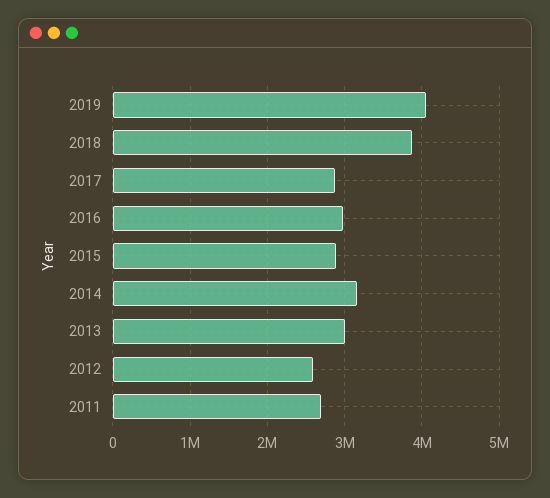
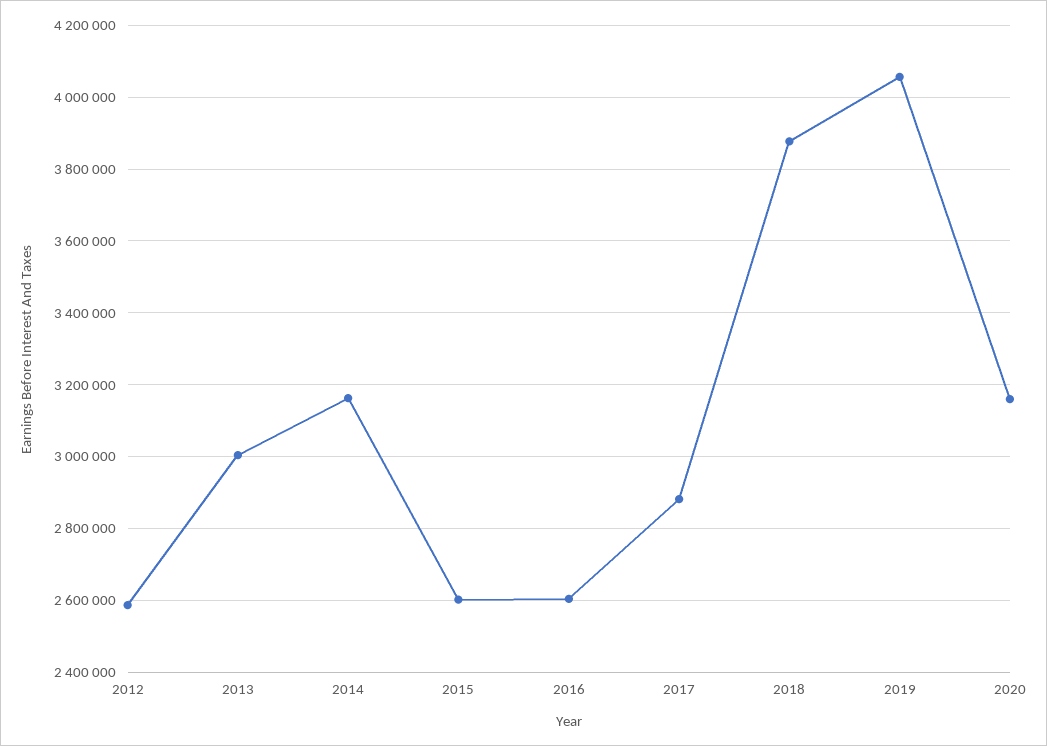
2016: 3000000 -> 2600000
2015: 2900000 -> 2600000
2011: 2700000 -> none
2020: none -> 3160000

